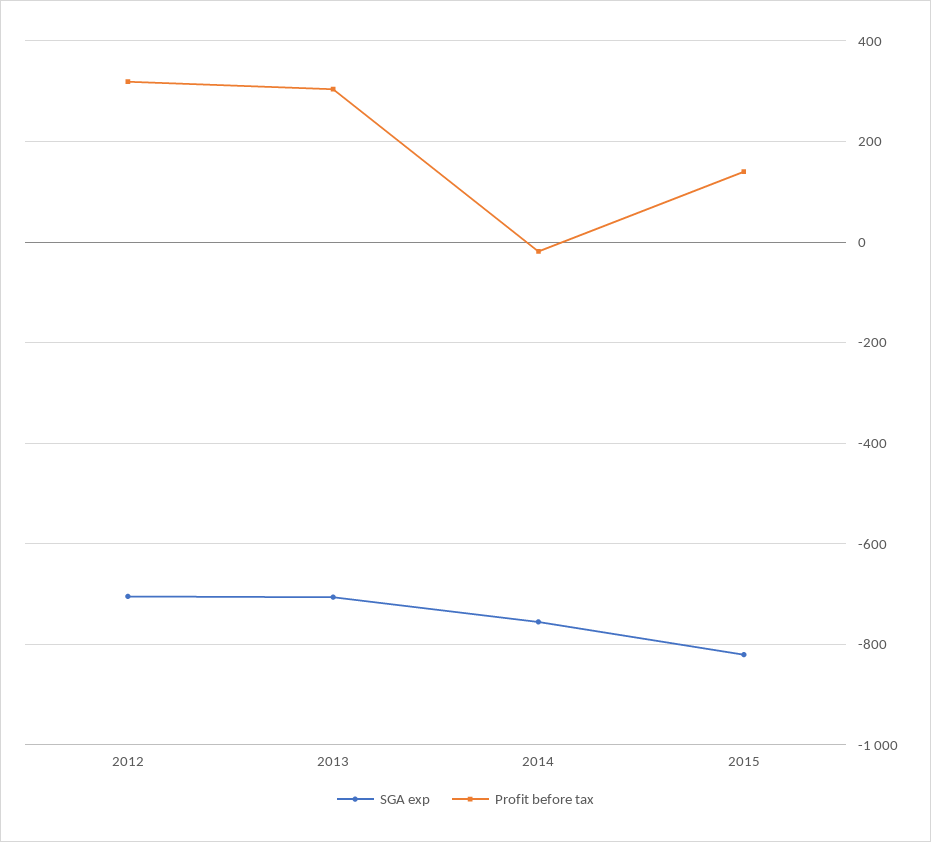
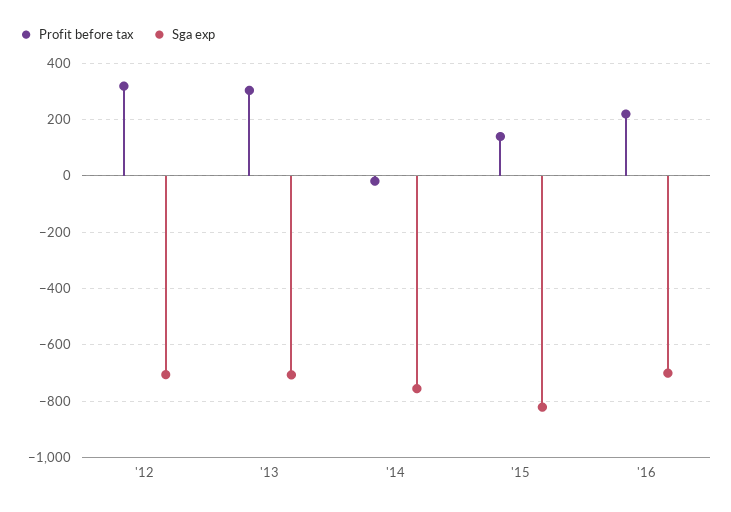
Profit before tax, '16: none -> 225
SGA exp, '16: none -> -700

